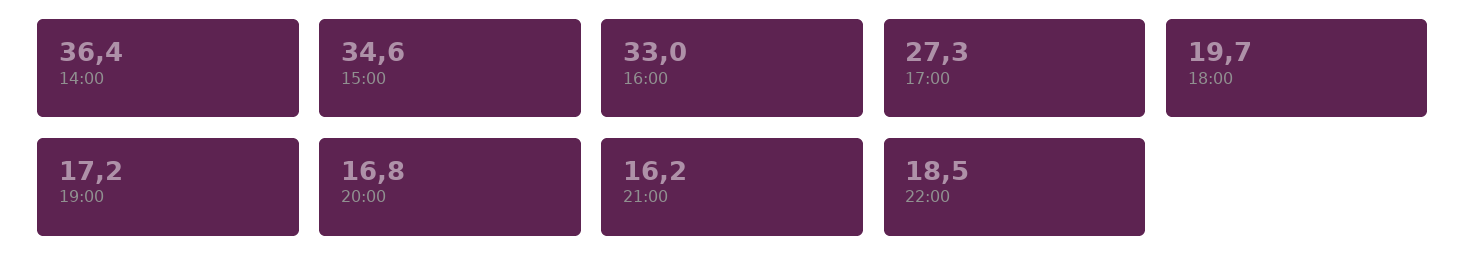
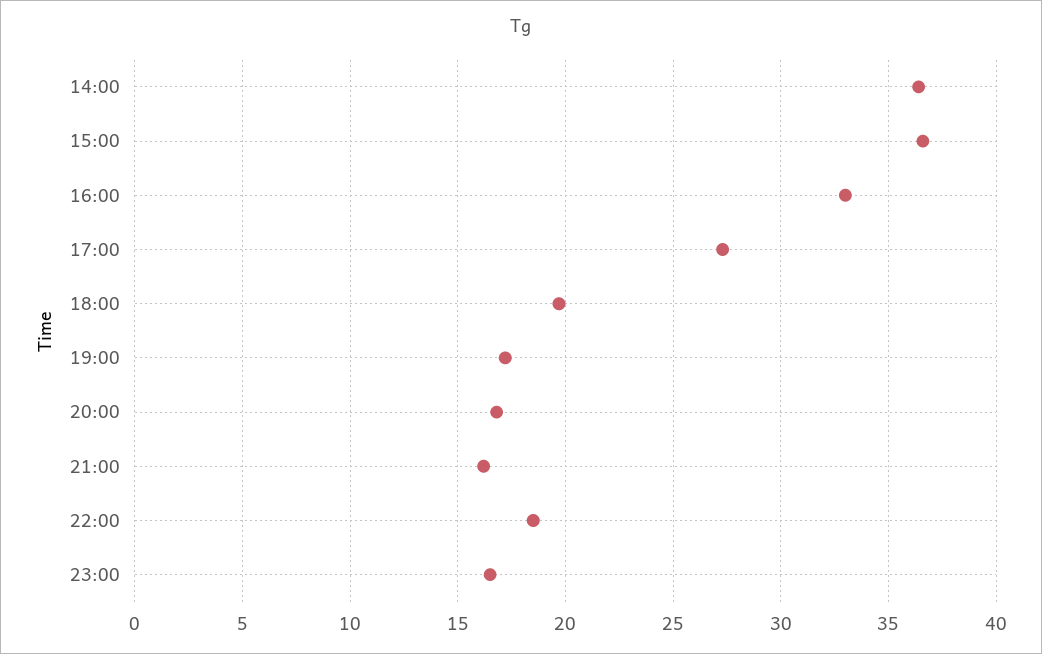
15:00: 34.6 -> 36.5
23:00: none -> 16.5

